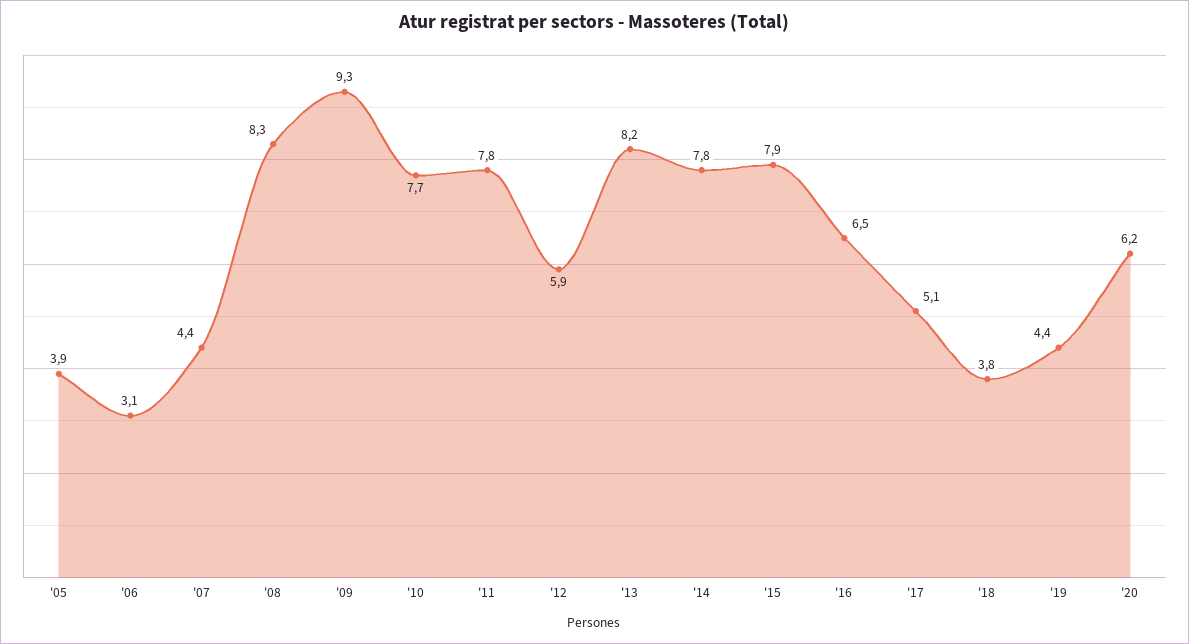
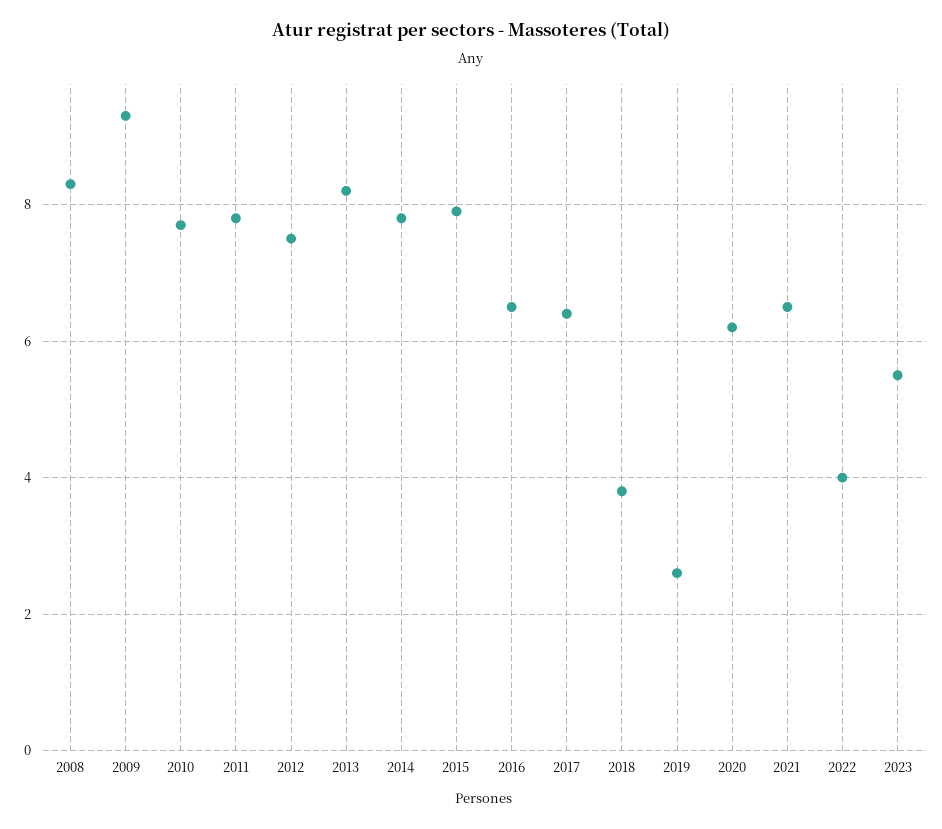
'05: 3.9 -> none
'06: 3.1 -> none
'07: 4.4 -> none
'12: 5.9 -> 7.5
'17: 5.1 -> 6.5
'19: 4.4 -> 2.5
2021: none -> 6.5
2022: none -> 4
2023: none -> 5.5

